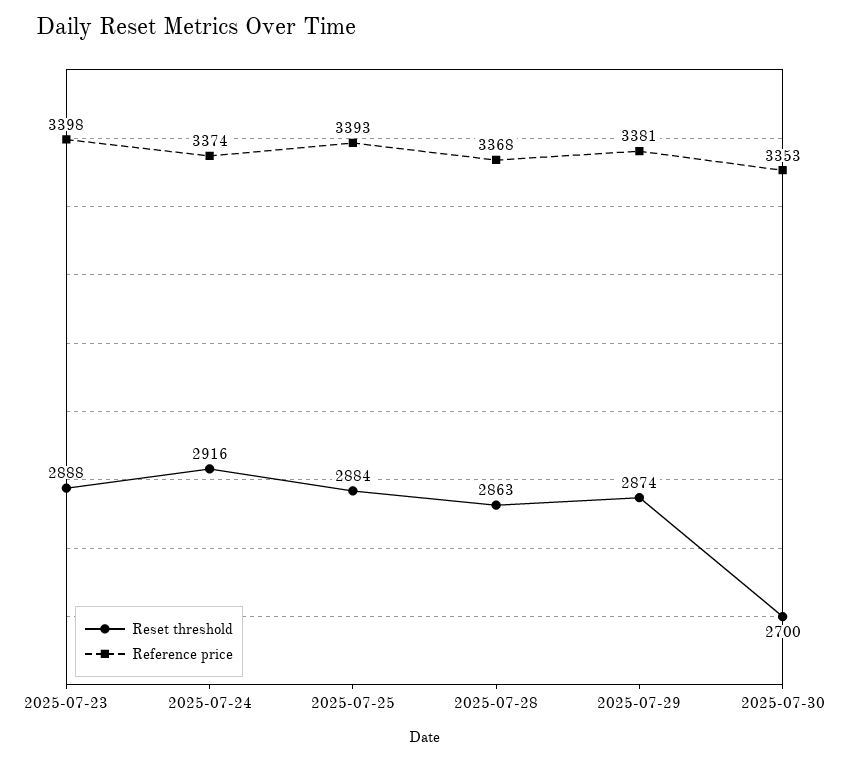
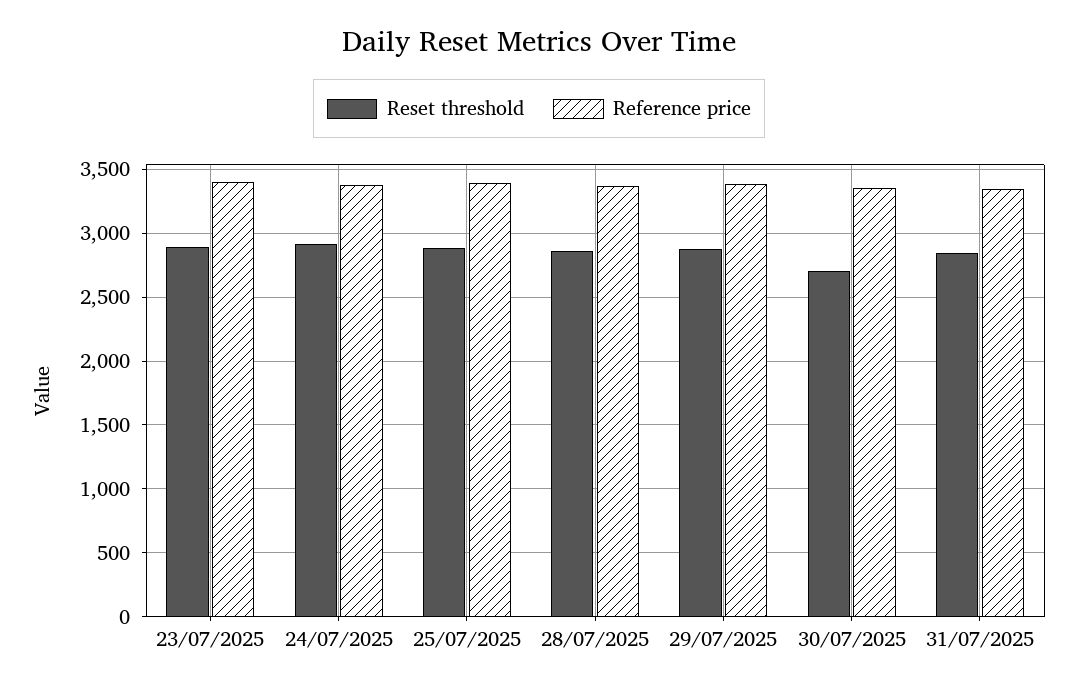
Reset threshold, 31/07/2025: none -> 2850
Reference price, 31/07/2025: none -> 3350

